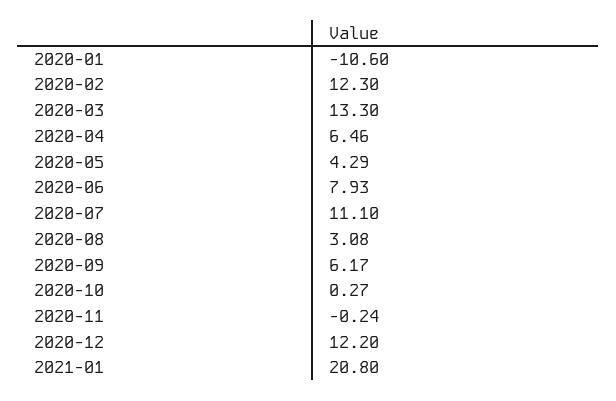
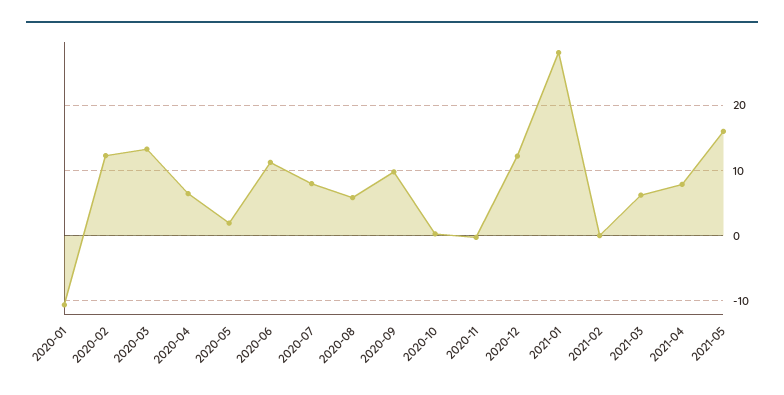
2020-05: 4.29 -> 2
2020-06: 7.93 -> 11
2020-07: 11.1 -> 8
2020-08: 3.08 -> 6
2020-09: 6.17 -> 10
2021-01: 20.8 -> 28
2021-02: none -> 0
2021-03: none -> 6
2021-04: none -> 8
2021-05: none -> 16

